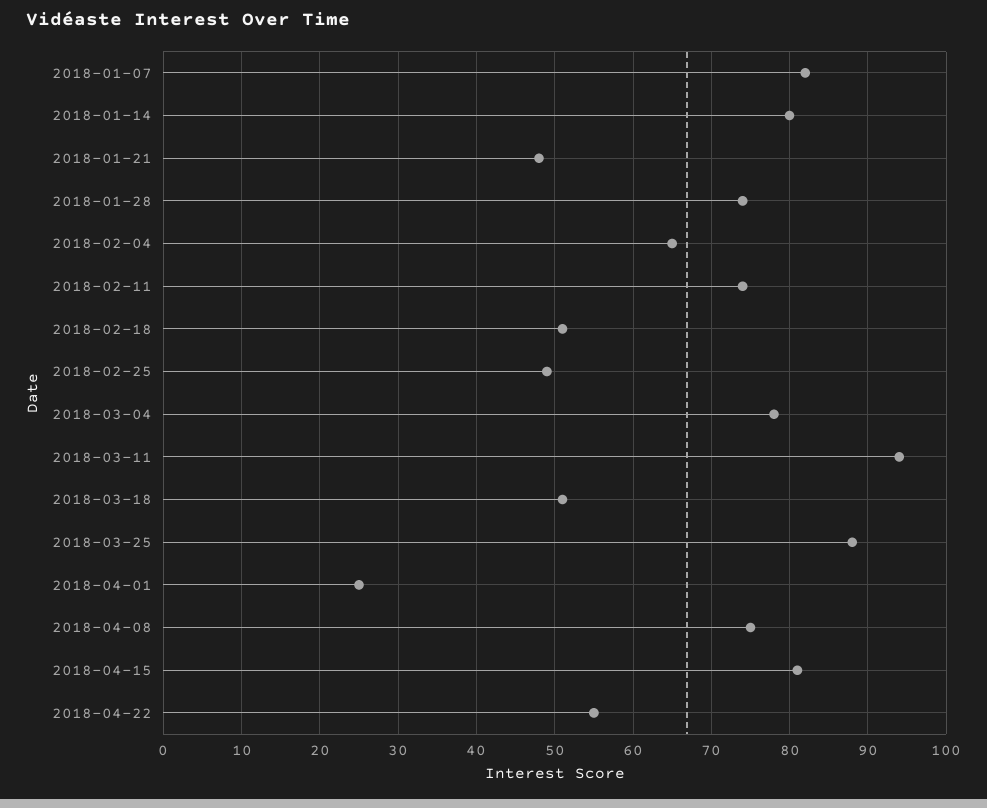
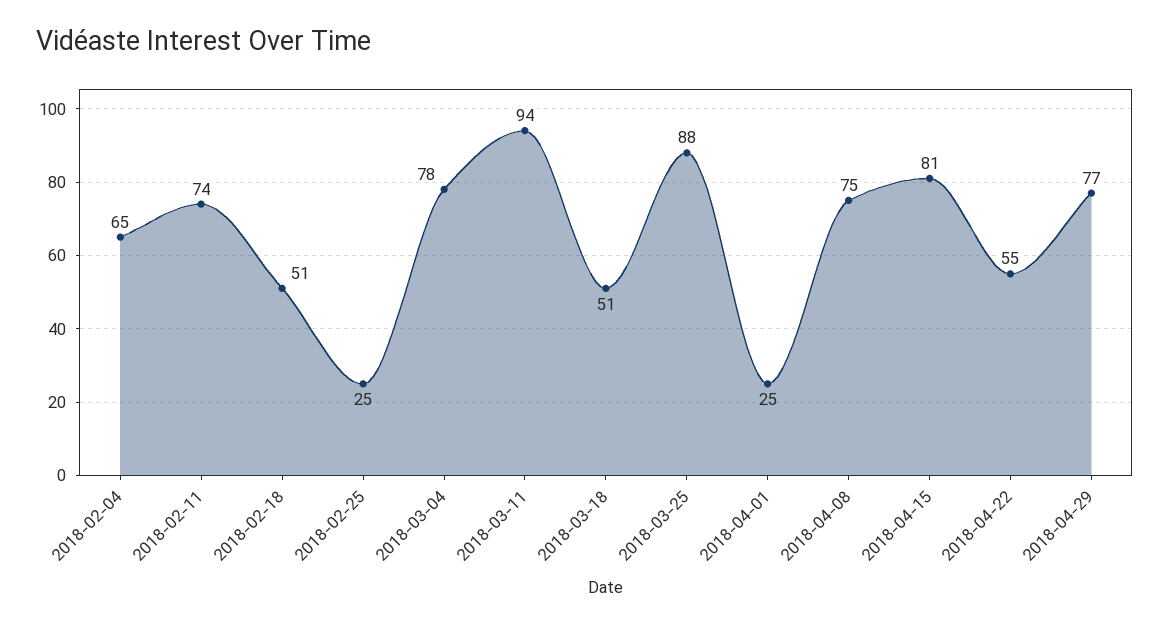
2018-01-07: 82 -> none
2018-01-14: 80 -> none
2018-01-21: 48 -> none
2018-01-28: 74 -> none
2018-02-25: 49 -> 25
2018-04-29: none -> 77

